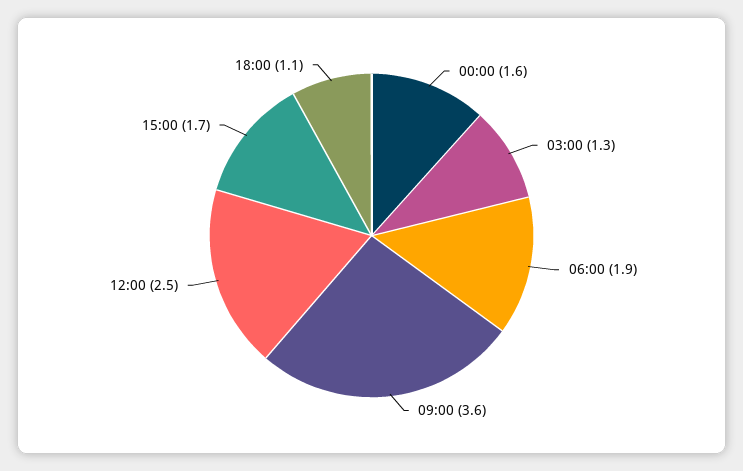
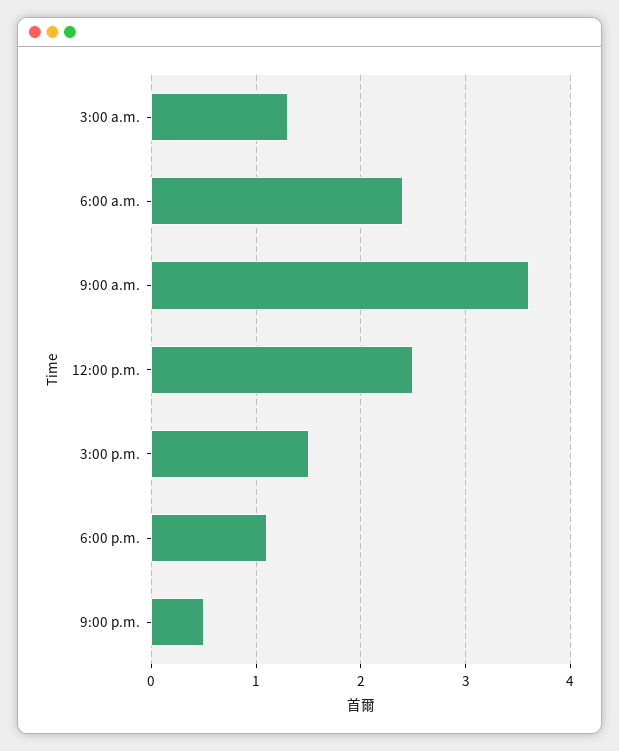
00:00: 1.6 -> none
06:00: 1.9 -> 2.4
15:00: 1.7 -> 1.5
9:00 p.m.: none -> 0.5

